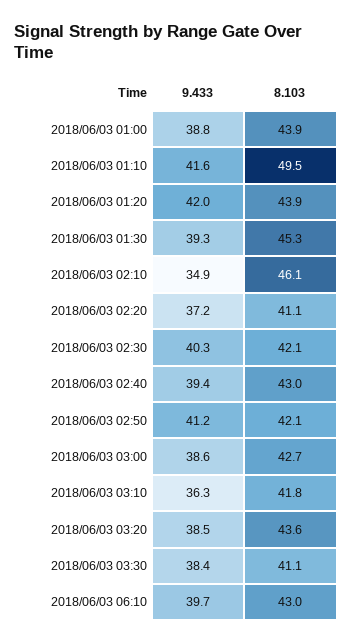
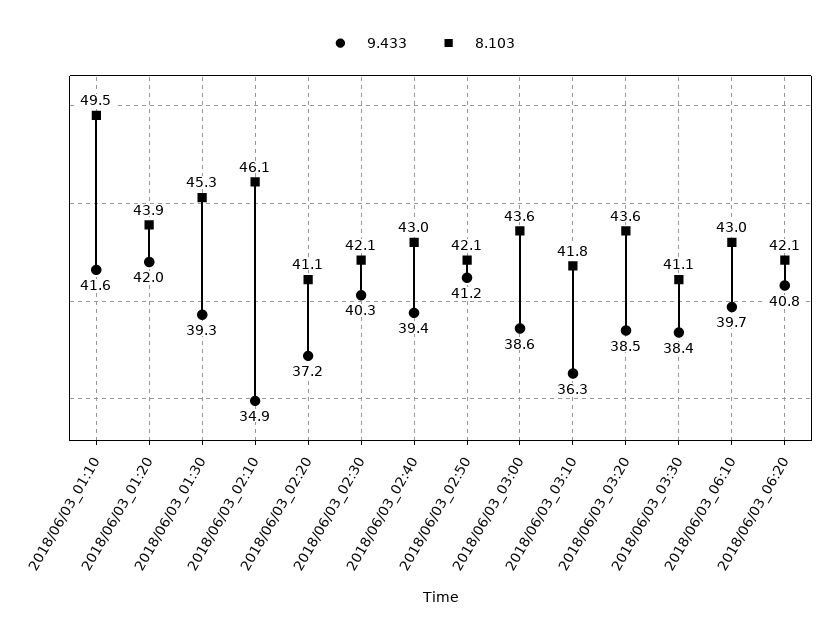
9.433, 2018/06/03 01:00: 38.8 -> none
8.103, 2018/06/03 01:00: 43.9 -> none
8.103, 2018/06/03 03:00: 42.7 -> 43.6
9.433, 2018/06/03_06:20: none -> 40.8
8.103, 2018/06/03_06:20: none -> 42.1

